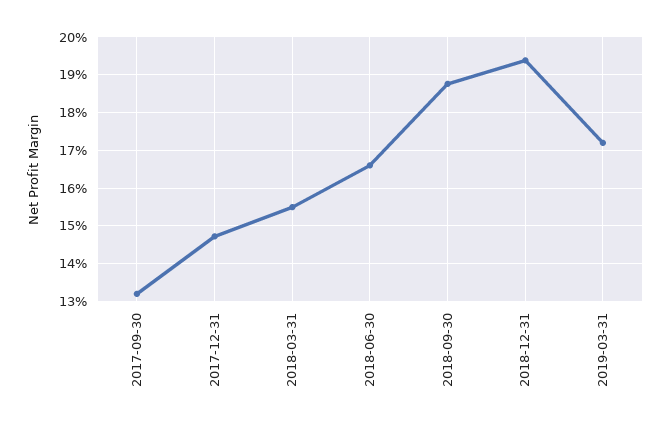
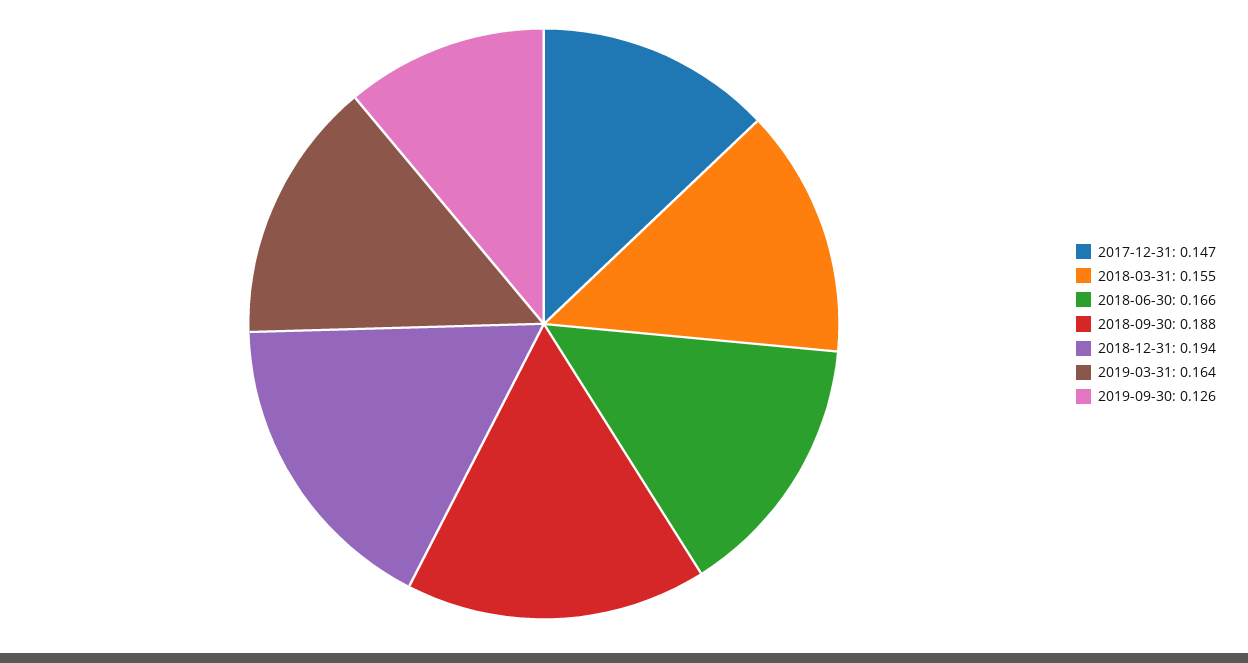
2017-09-30: 0.132 -> none
2019-03-31: 0.172 -> 0.164
2019-09-30: none -> 0.126

